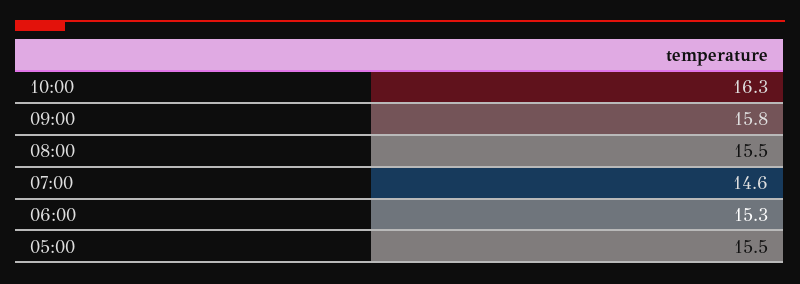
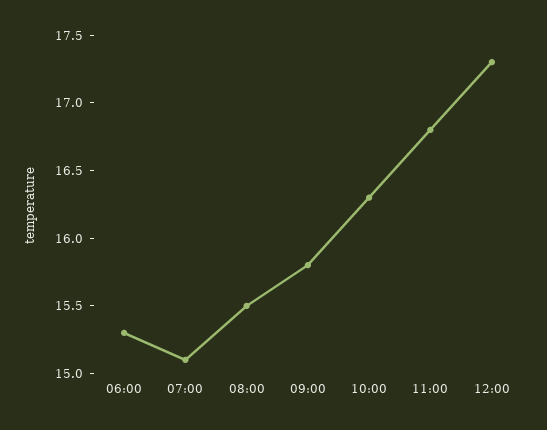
07:00: 14.6 -> 15.1
05:00: 15.5 -> none
11:00: none -> 16.8
12:00: none -> 17.3

